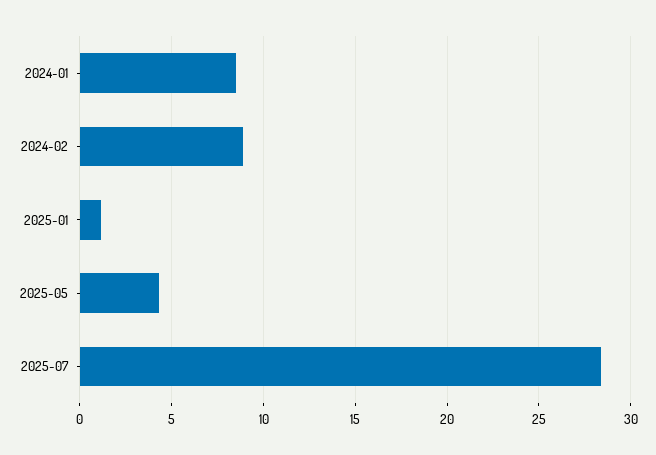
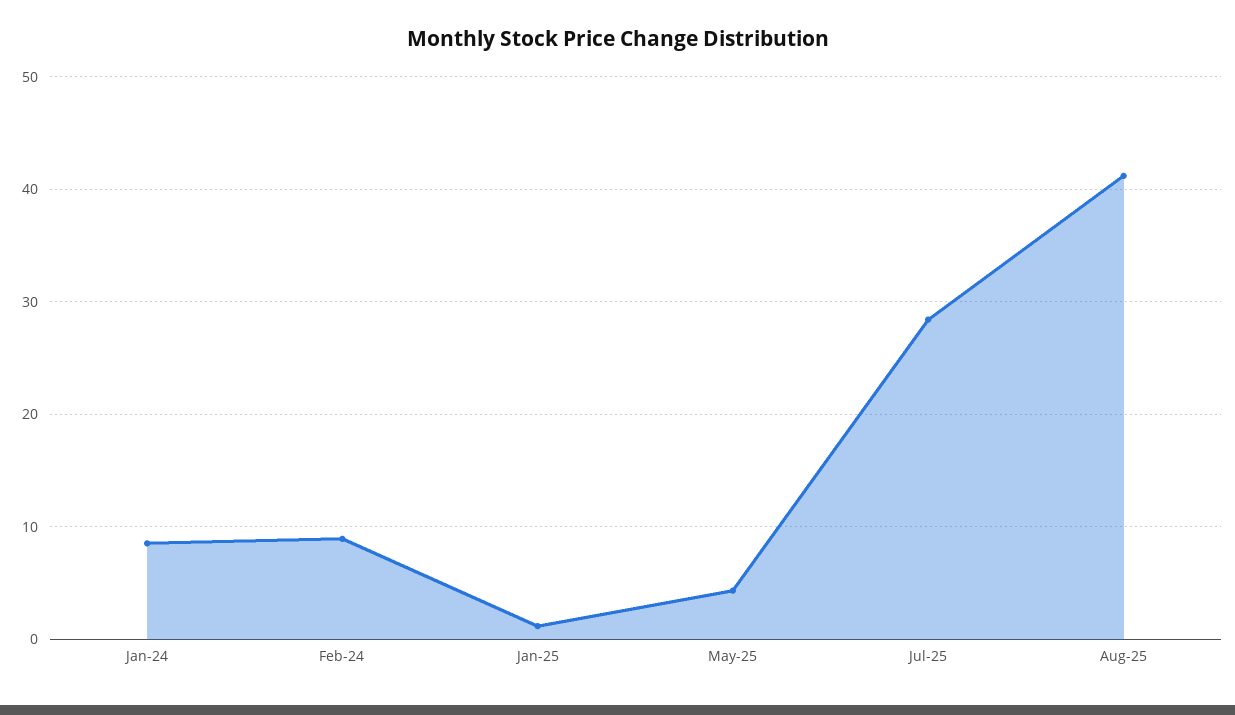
Aug-25: none -> 41

